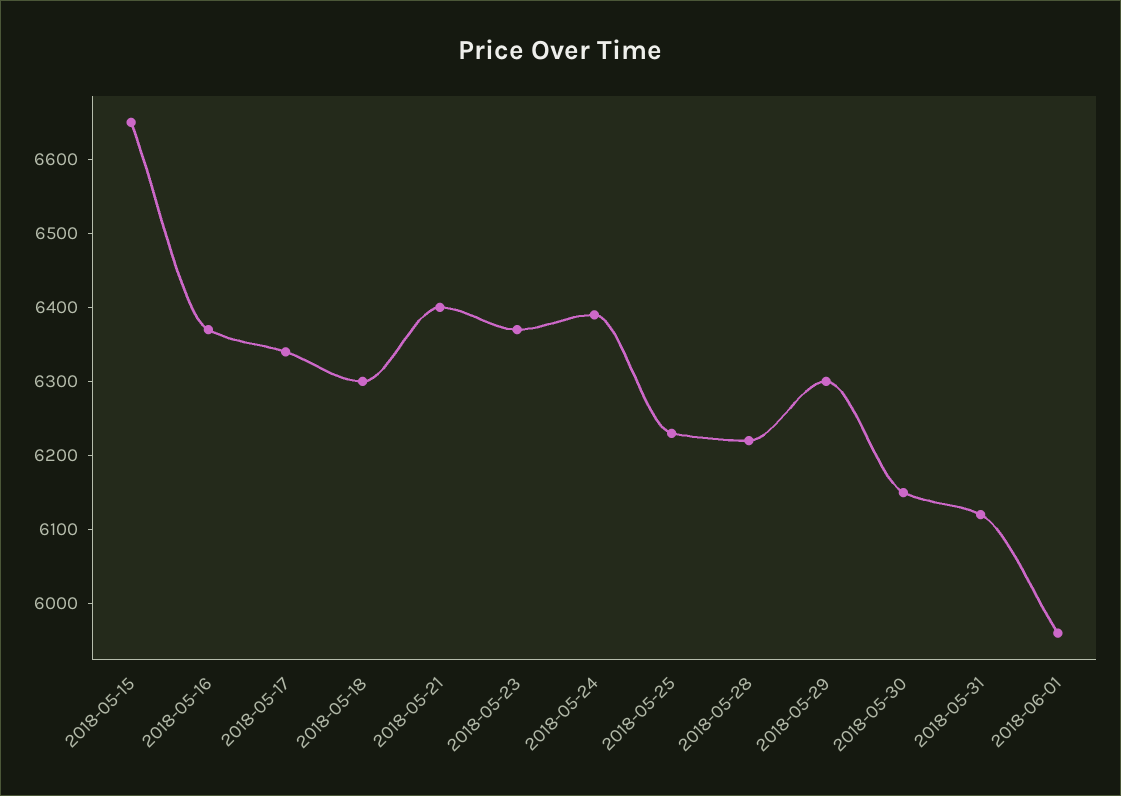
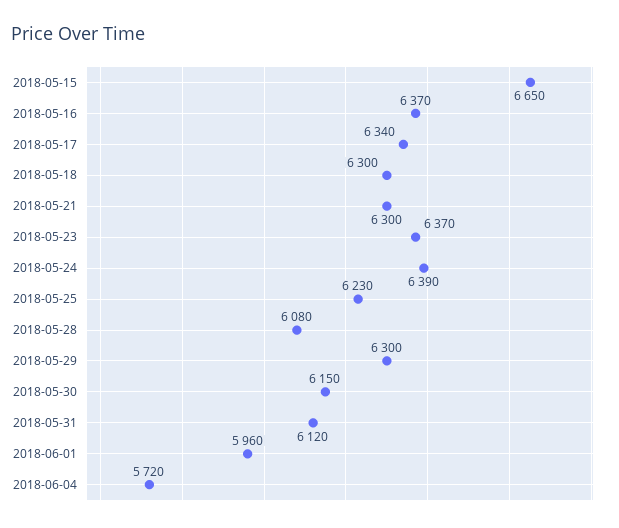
2018-05-21: 6400 -> 6300
2018-05-28: 6220 -> 6080
2018-06-04: none -> 5720

